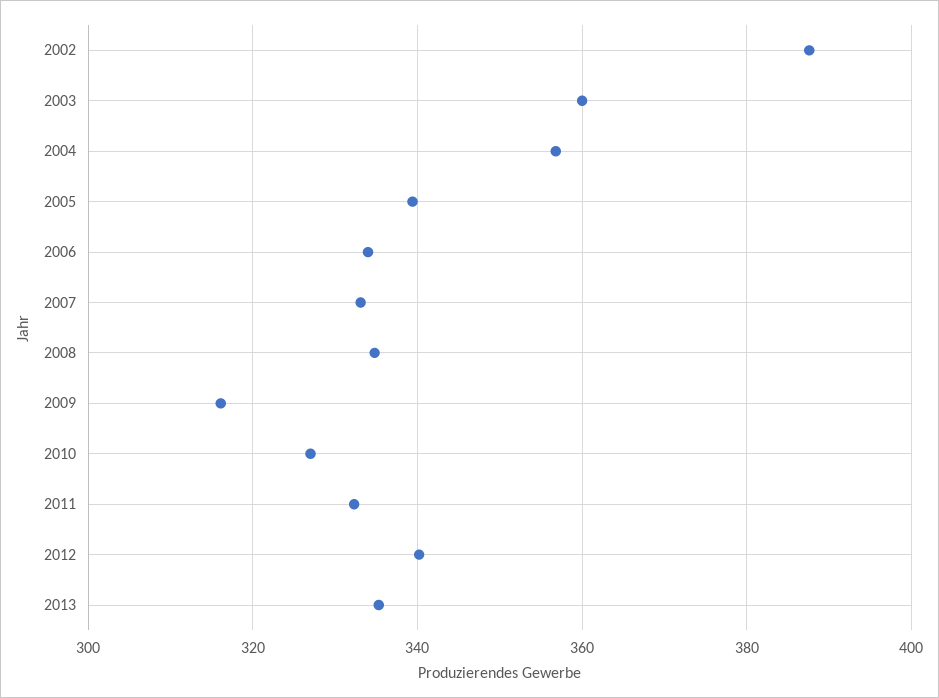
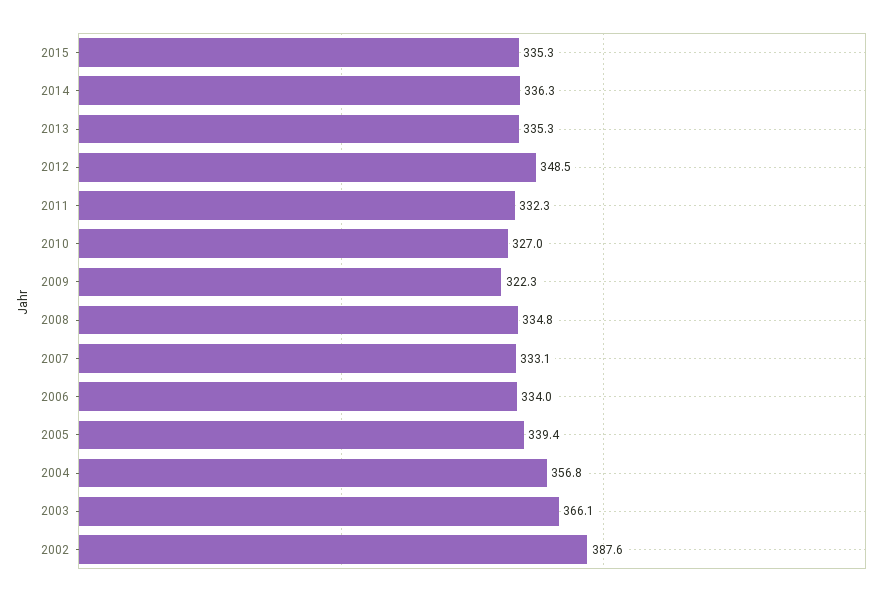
2003: 360 -> 366.1
2009: 316 -> 322.3
2012: 340 -> 348.5
2015: none -> 335.3
2014: none -> 336.3

